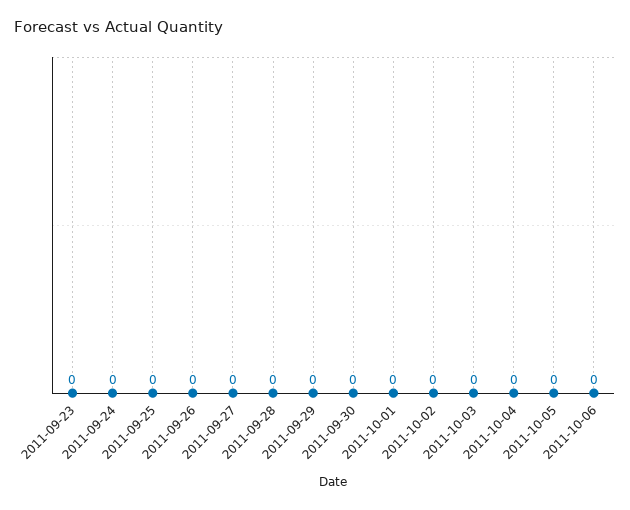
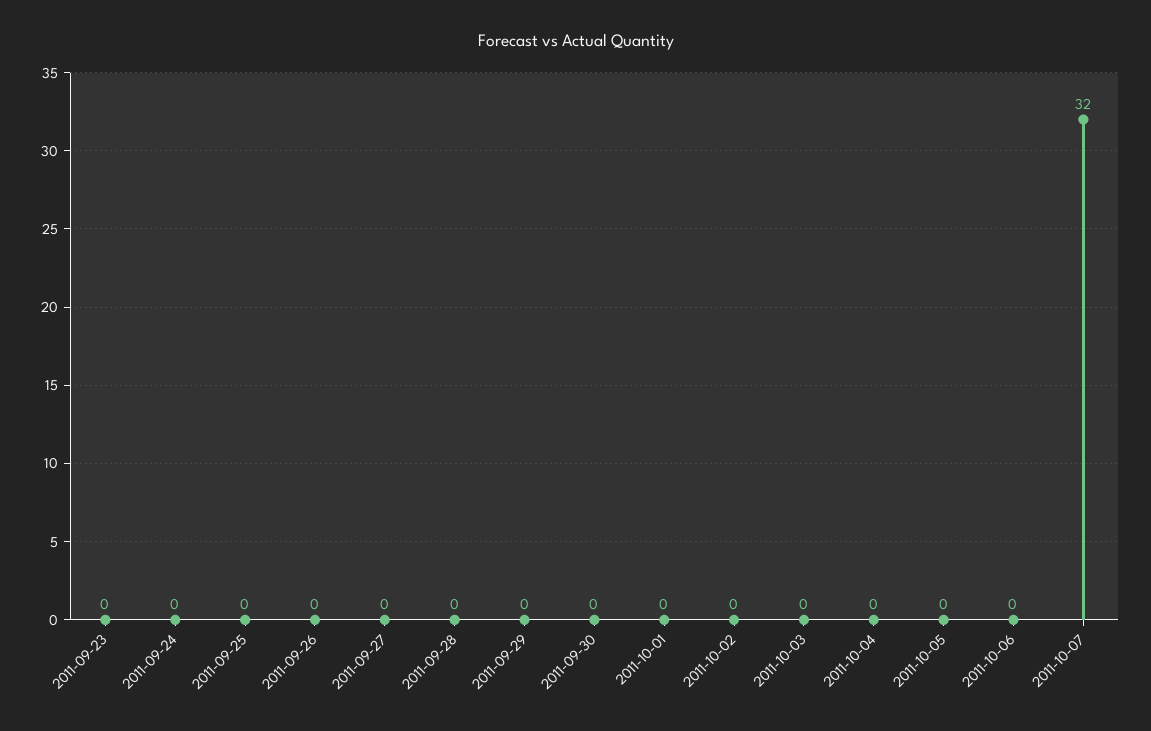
2011-10-07: none -> 32

